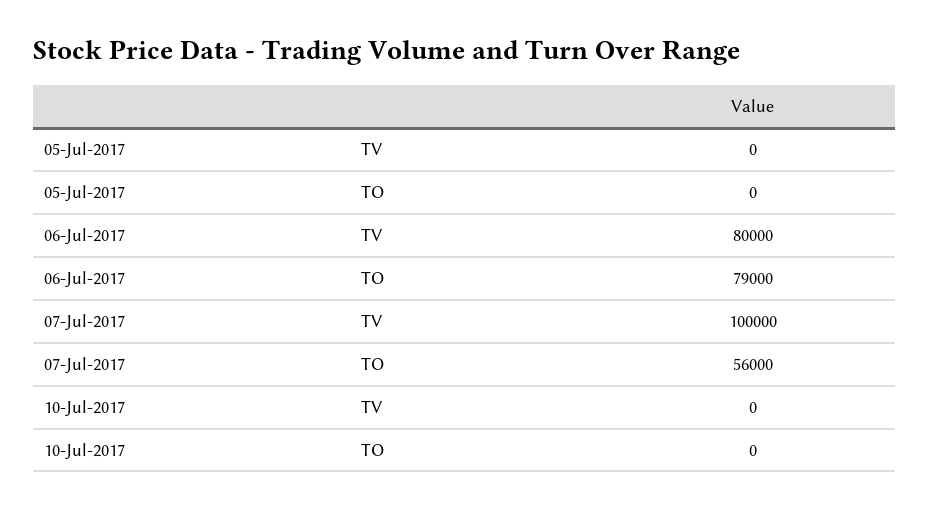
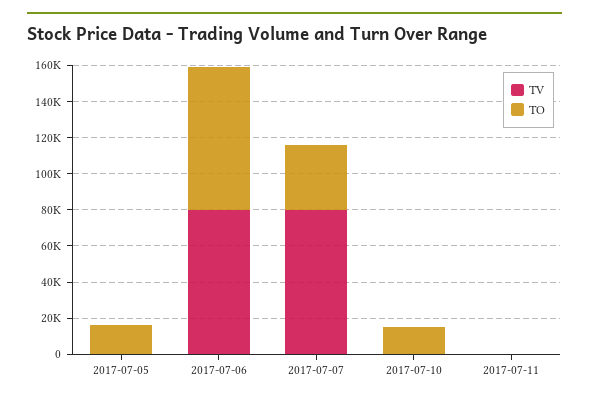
TO, 05-Jul-2017: 0 -> 15000
TV, 07-Jul-2017: 100000 -> 80000
TO, 07-Jul-2017: 56000 -> 35000
TO, 10-Jul-2017: 0 -> 15000
TV, 2017-07-11: none -> 0
TO, 2017-07-11: none -> 0

